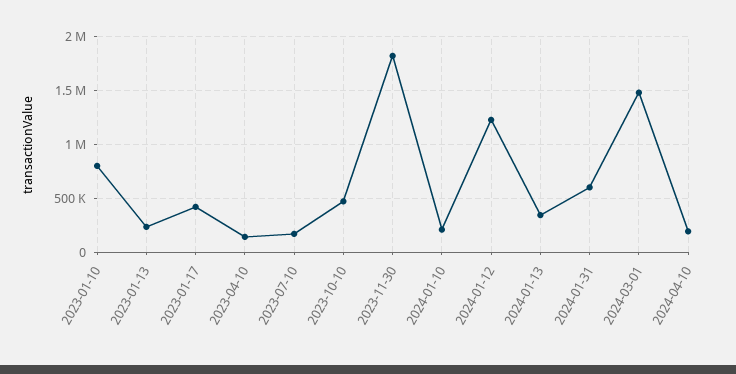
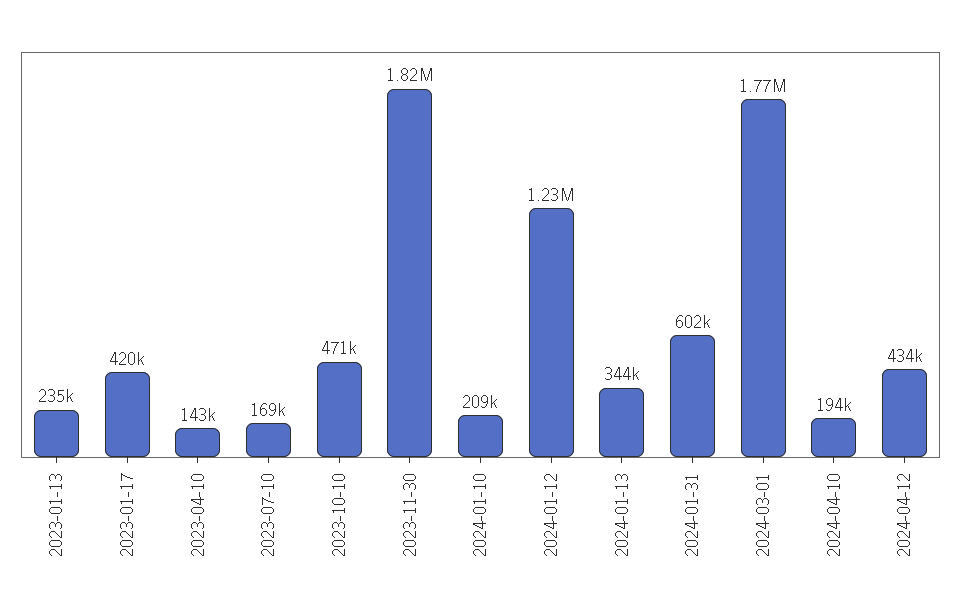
2023-01-10: 800000 -> none
2024-03-01: 1500000 -> 1770000
2024-04-12: none -> 434000

